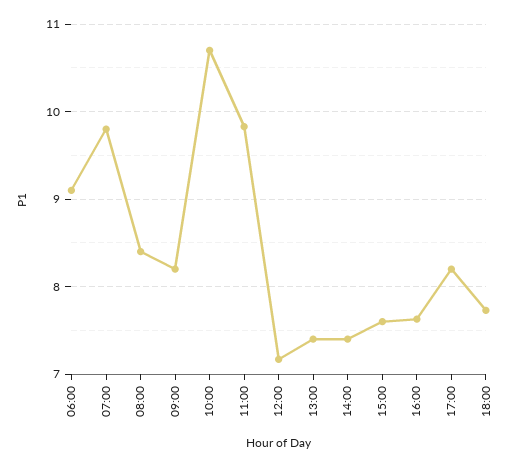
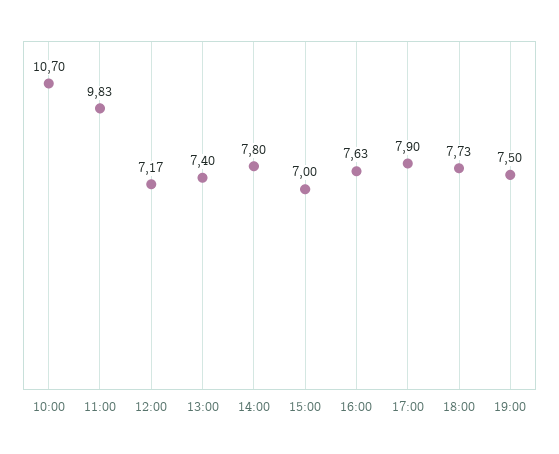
06:00: 9.1 -> none
07:00: 9.8 -> none
08:00: 8.4 -> none
09:00: 8.2 -> none
14:00: 7.4 -> 7.8
15:00: 7.6 -> 7
17:00: 8.2 -> 7.9
19:00: none -> 7.5

